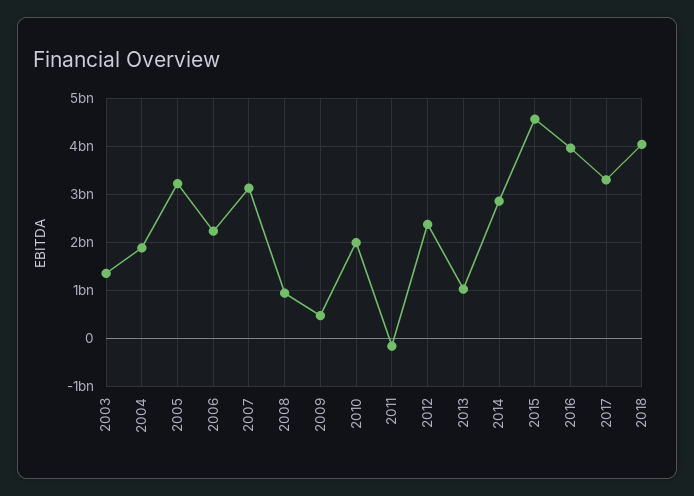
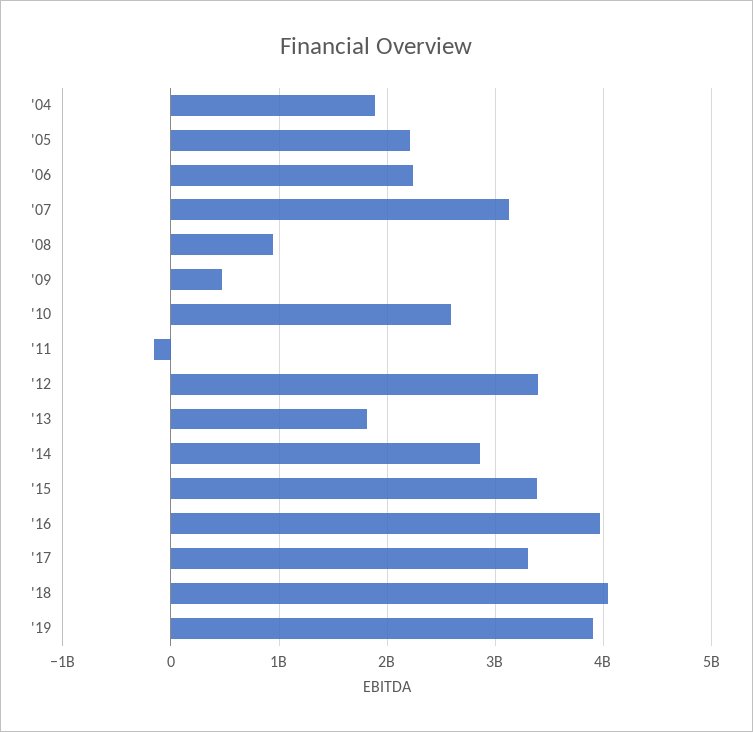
2003: 1400000000 -> none
2005: 3200000000 -> 2200000000
2010: 2000000000 -> 2600000000
2012: 2400000000 -> 3400000000
2013: 1000000000 -> 1800000000
2015: 4600000000 -> 3400000000
'19: none -> 3900000000

